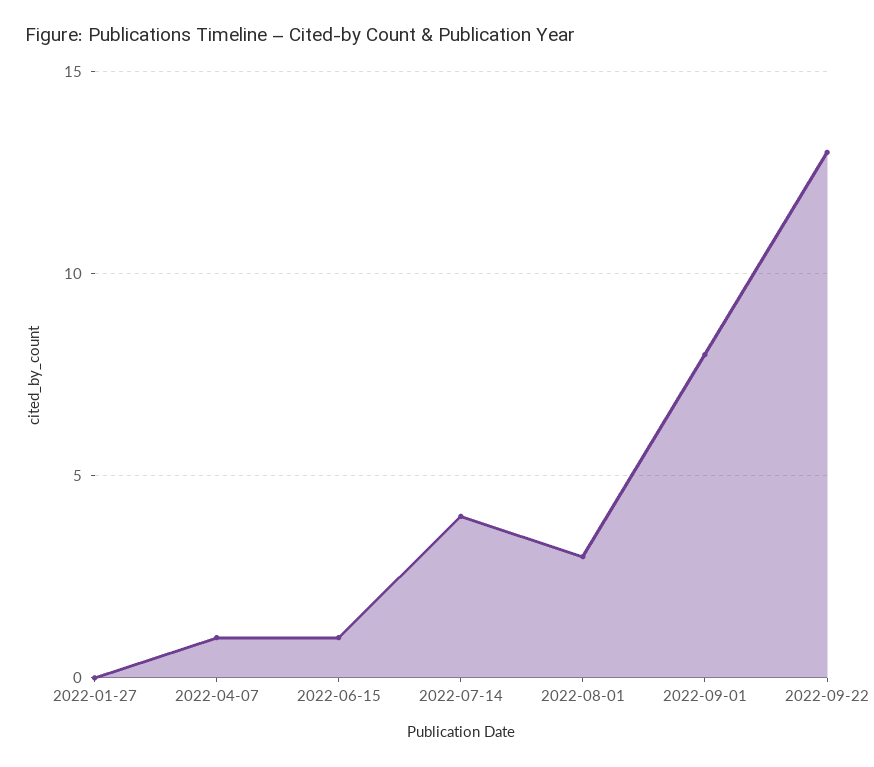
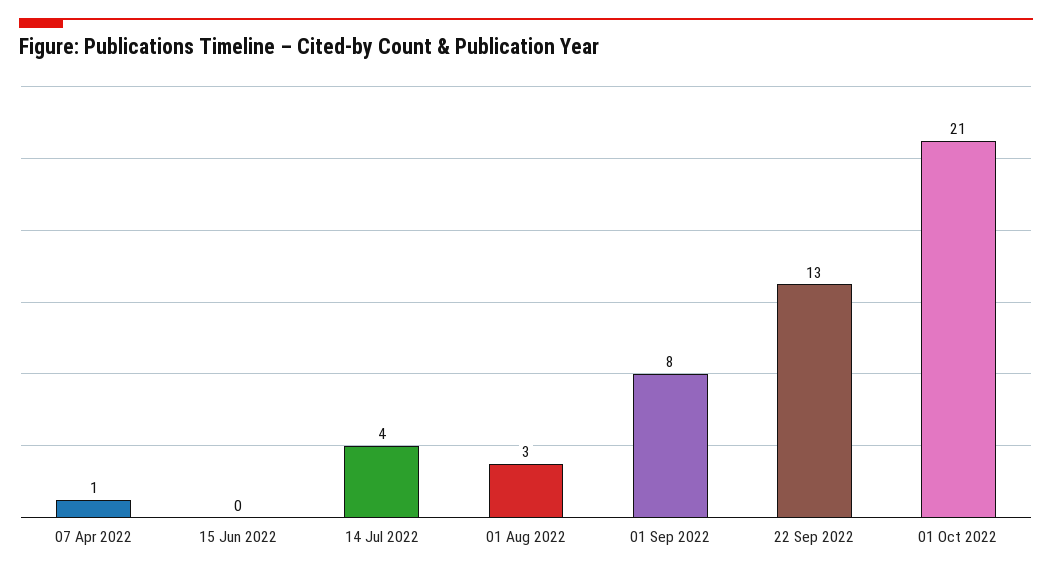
2022-01-27: 0 -> none
2022-06-15: 1 -> 0
01 Oct 2022: none -> 21

